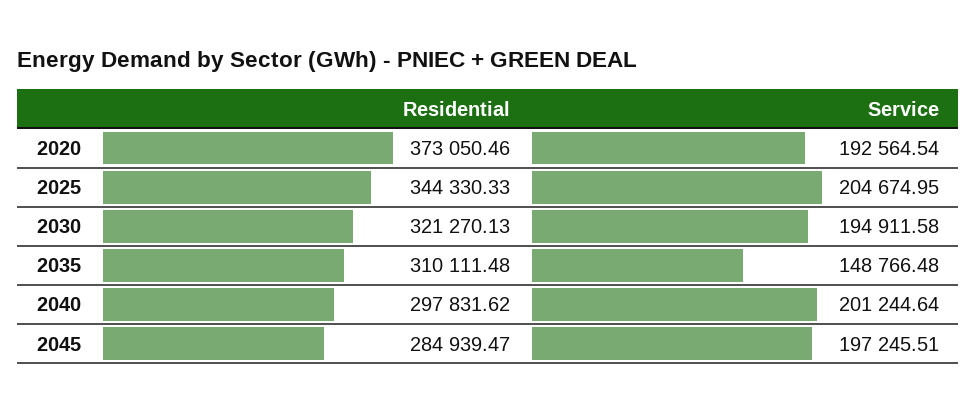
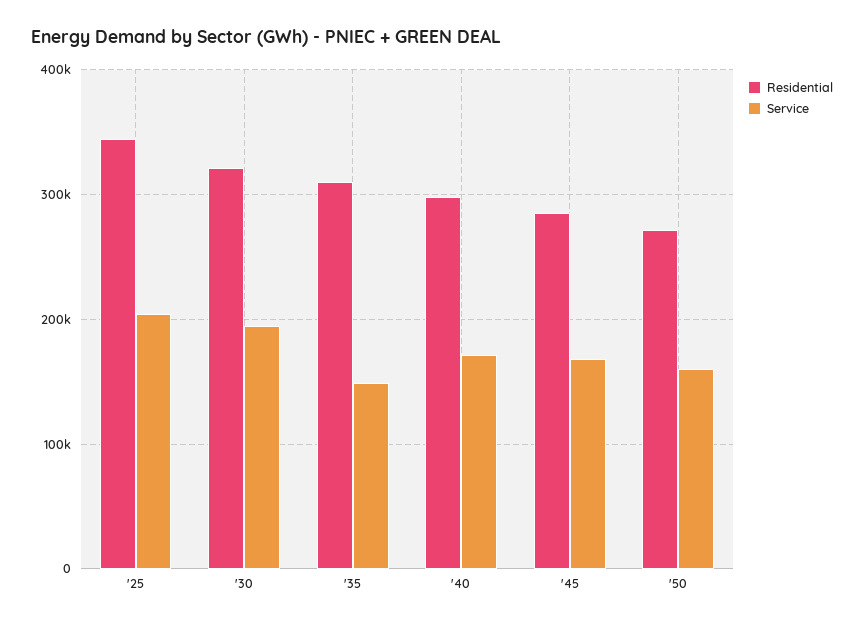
Residential, 2020: 373050.46 -> none
Service, 2020: 192564.54 -> none
Service, 2040: 201244.64 -> 170000
Service, 2045: 197245.51 -> 170000
Residential, '50: none -> 270000
Service, '50: none -> 160000

